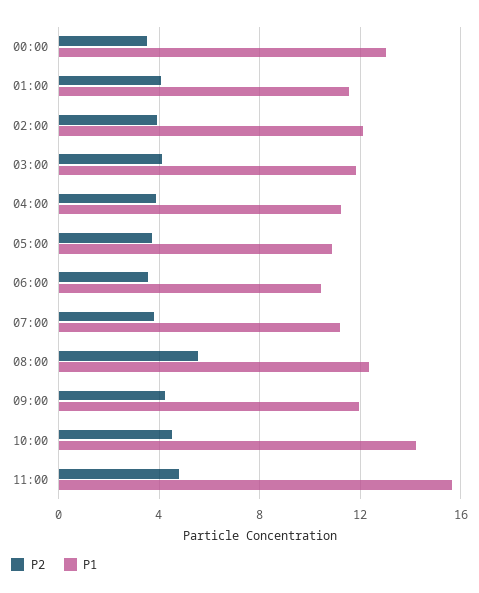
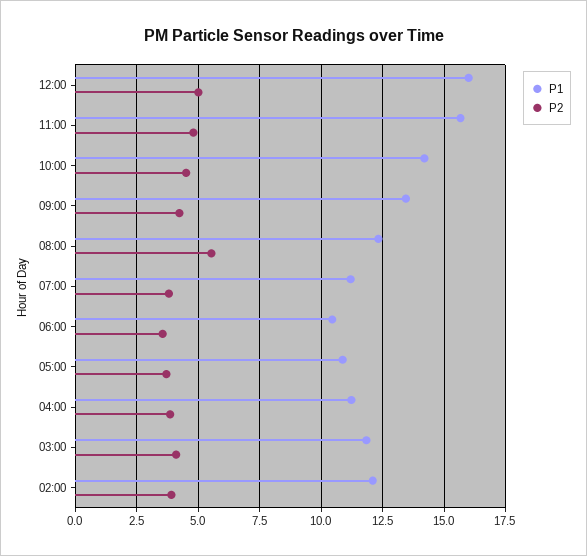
P2, 00:00: 3.5 -> none
P1, 00:00: 13 -> none
P2, 01:00: 4 -> none
P1, 01:00: 11.5 -> none
P1, 09:00: 12 -> 13.5
P1, 12:00: none -> 16
P2, 12:00: none -> 5

